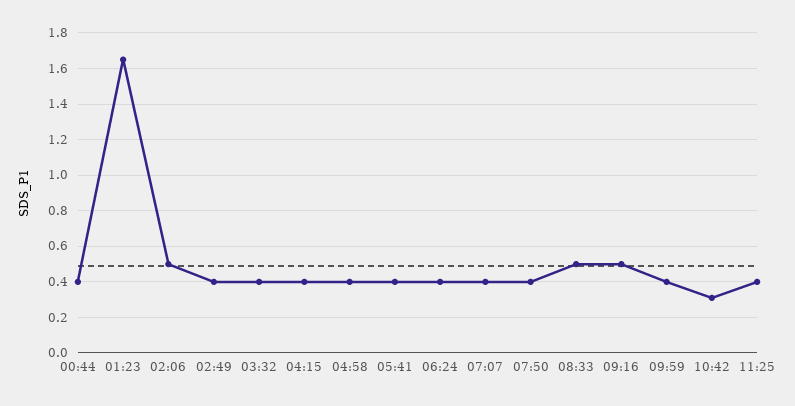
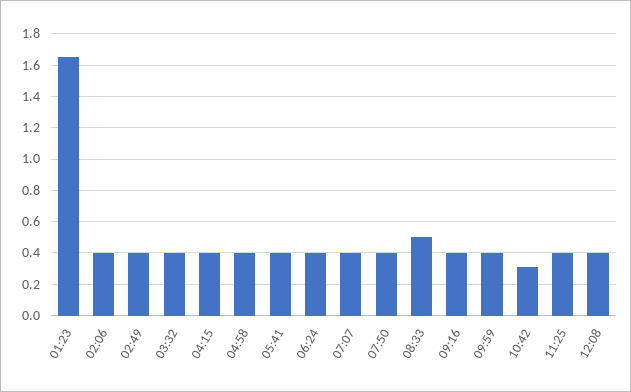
00:44: 0.4 -> none
02:06: 0.5 -> 0.4
09:16: 0.5 -> 0.4
12:08: none -> 0.4

